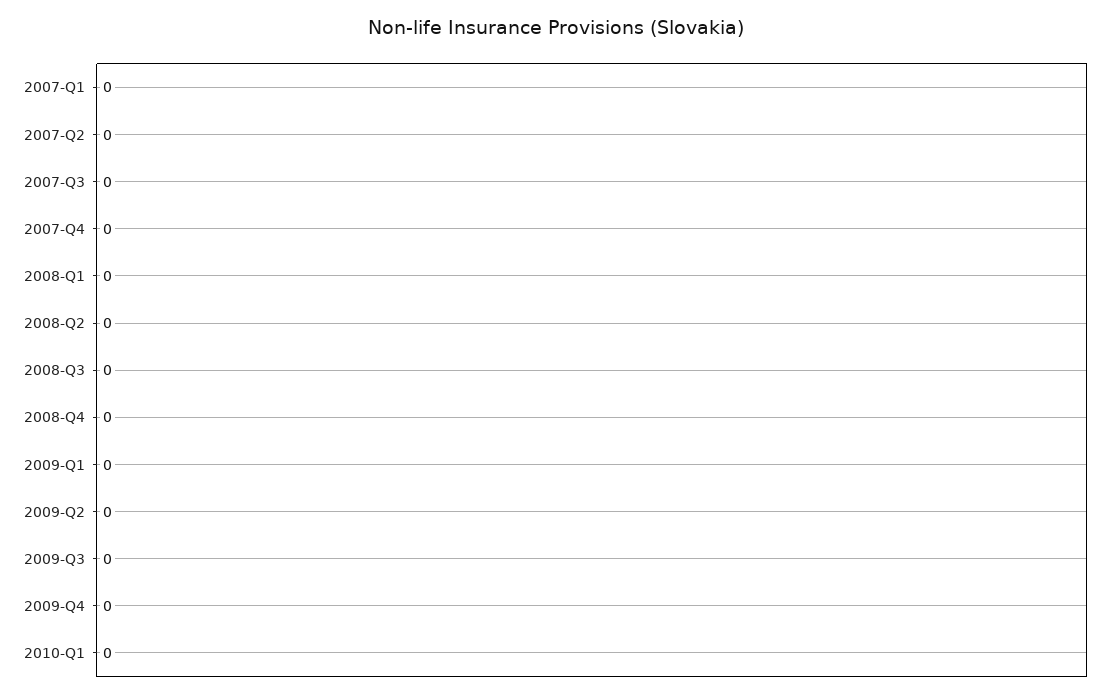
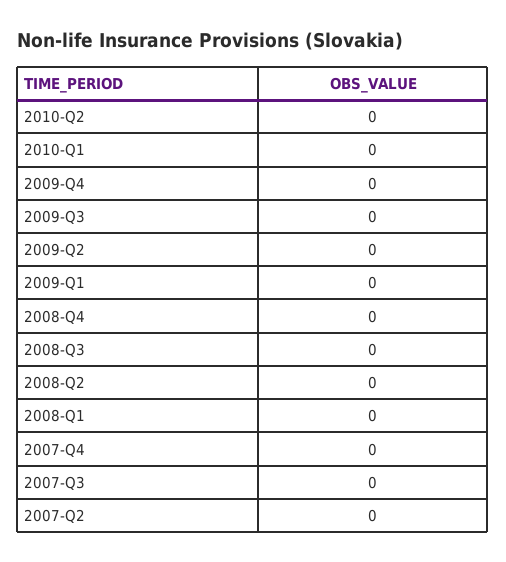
2007-Q1: 0 -> none
2010-Q2: none -> 0

